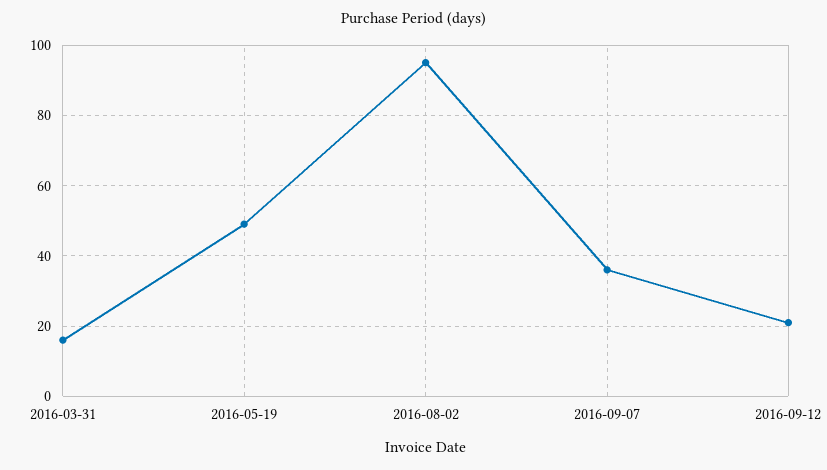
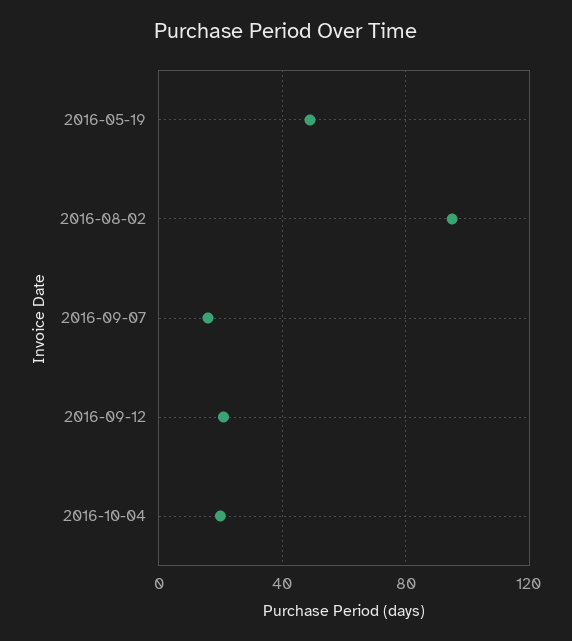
2016-03-31: 15 -> none
2016-09-07: 35 -> 15
2016-10-04: none -> 20

